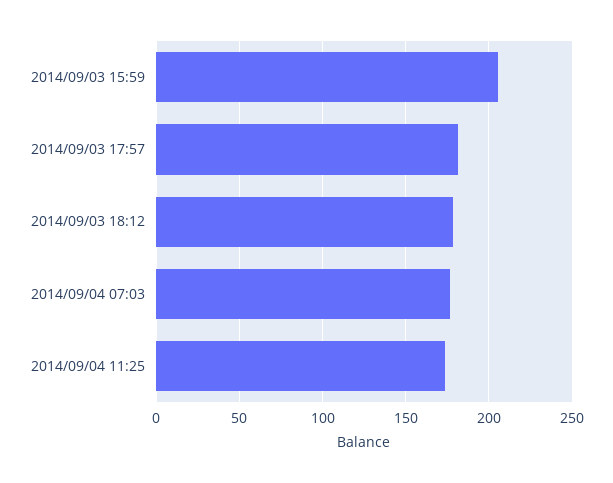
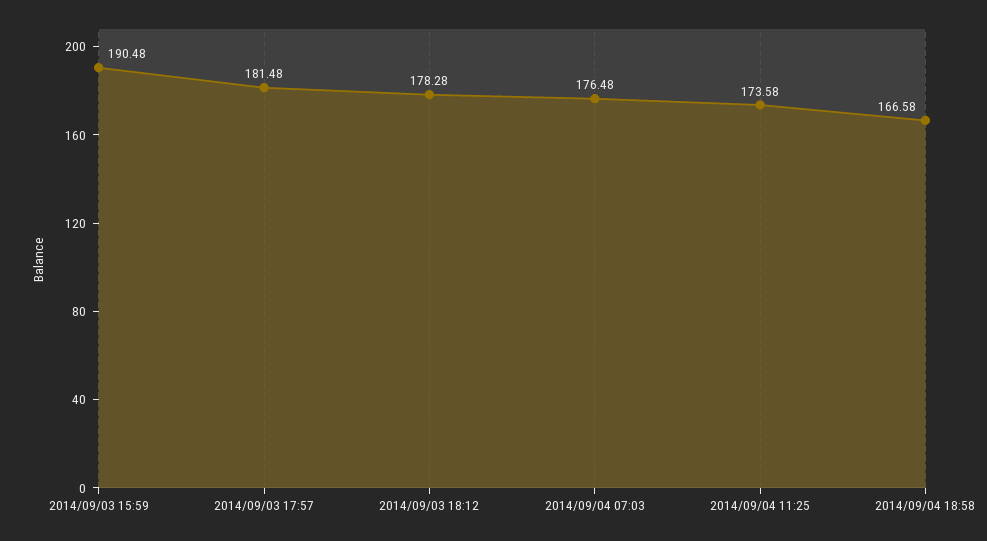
2014/09/03 15:59: 205 -> 190.48
2014/09/04 18:58: none -> 166.58

